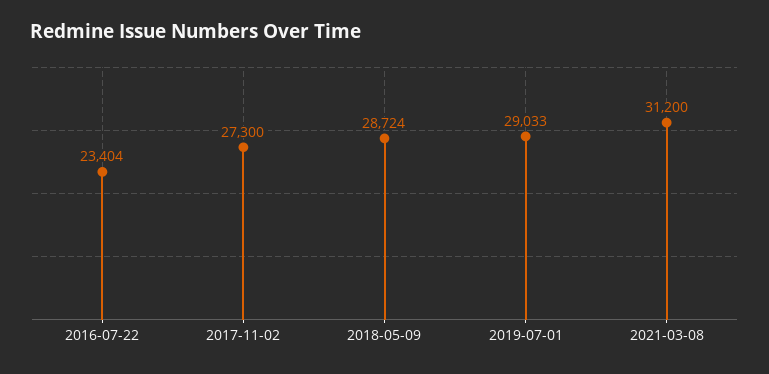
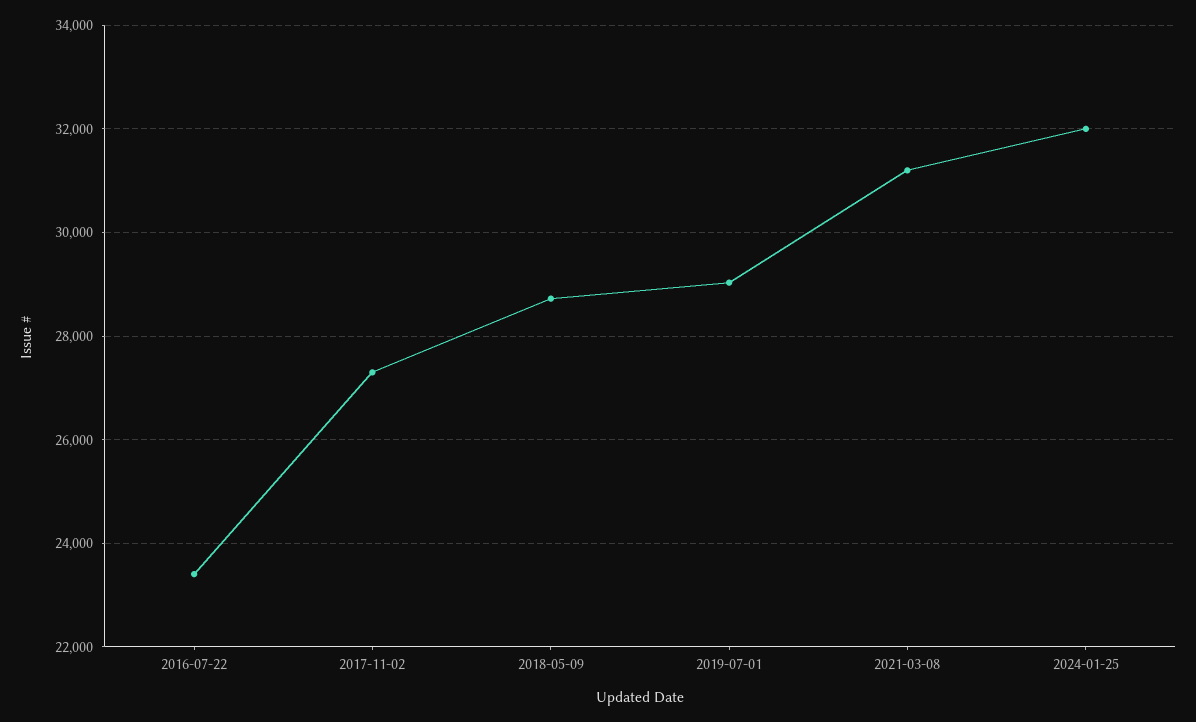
2024-01-25: none -> 32000

